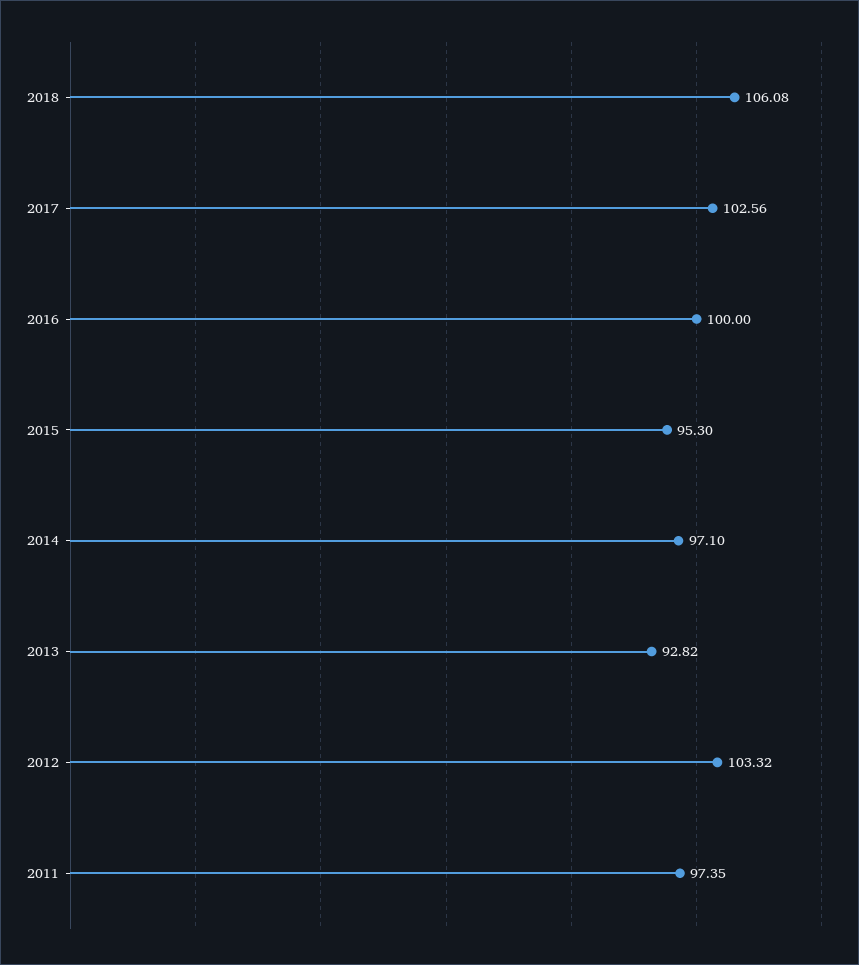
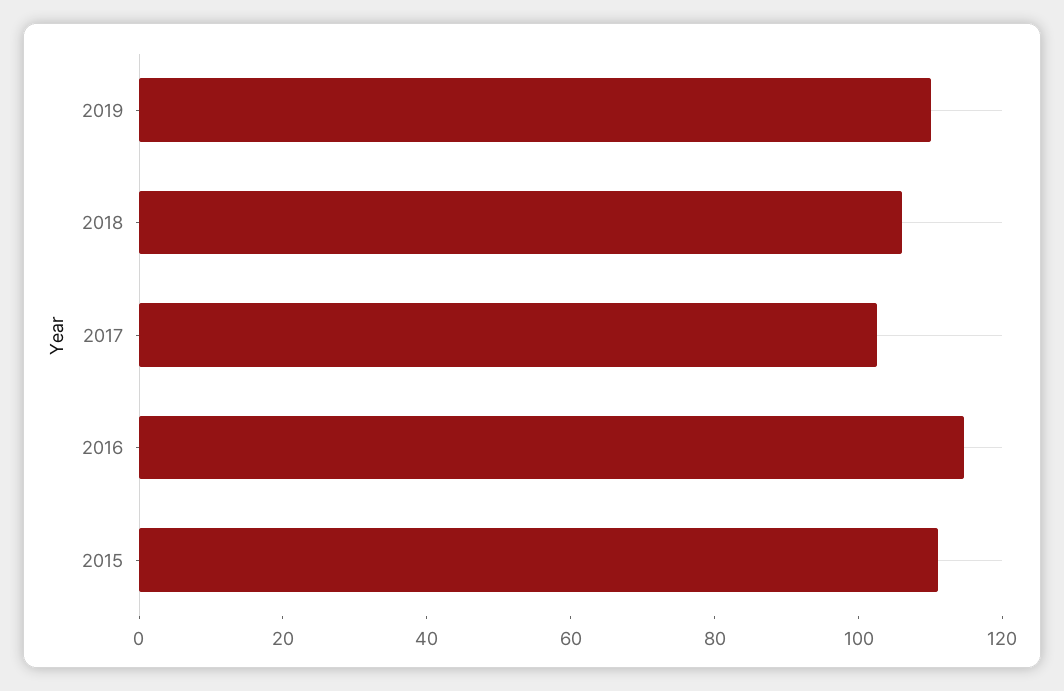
2016: 100 -> 115
2015: 95.3 -> 110
2014: 97.1 -> none
2013: 92.82 -> none
2012: 103.32 -> none
2011: 97.35 -> none
2019: none -> 110

